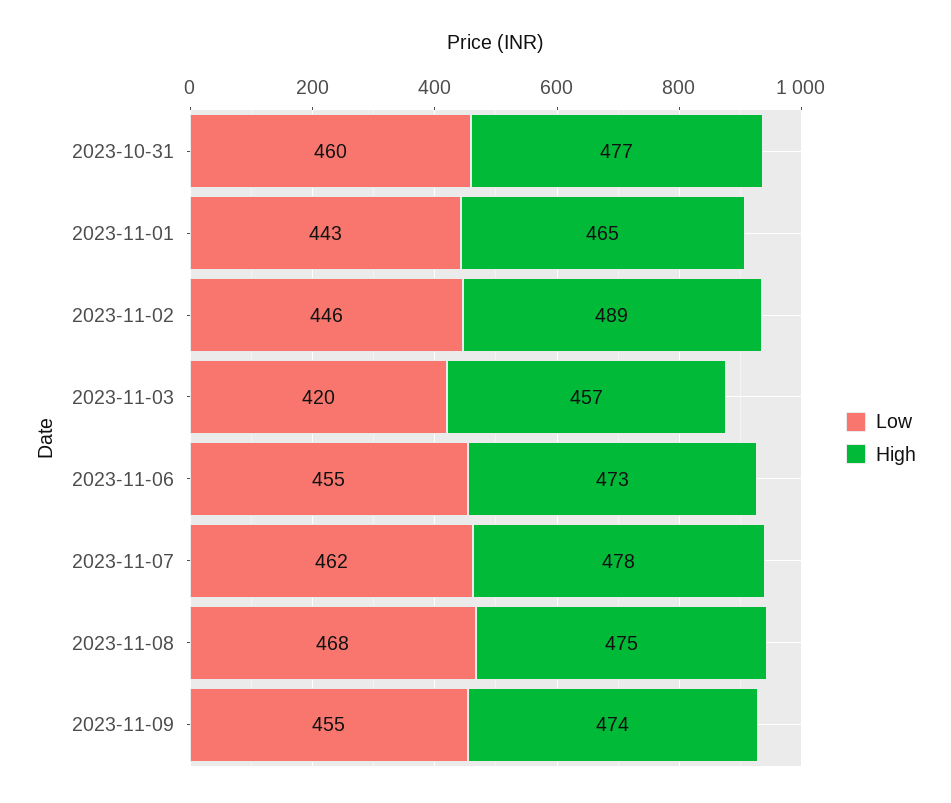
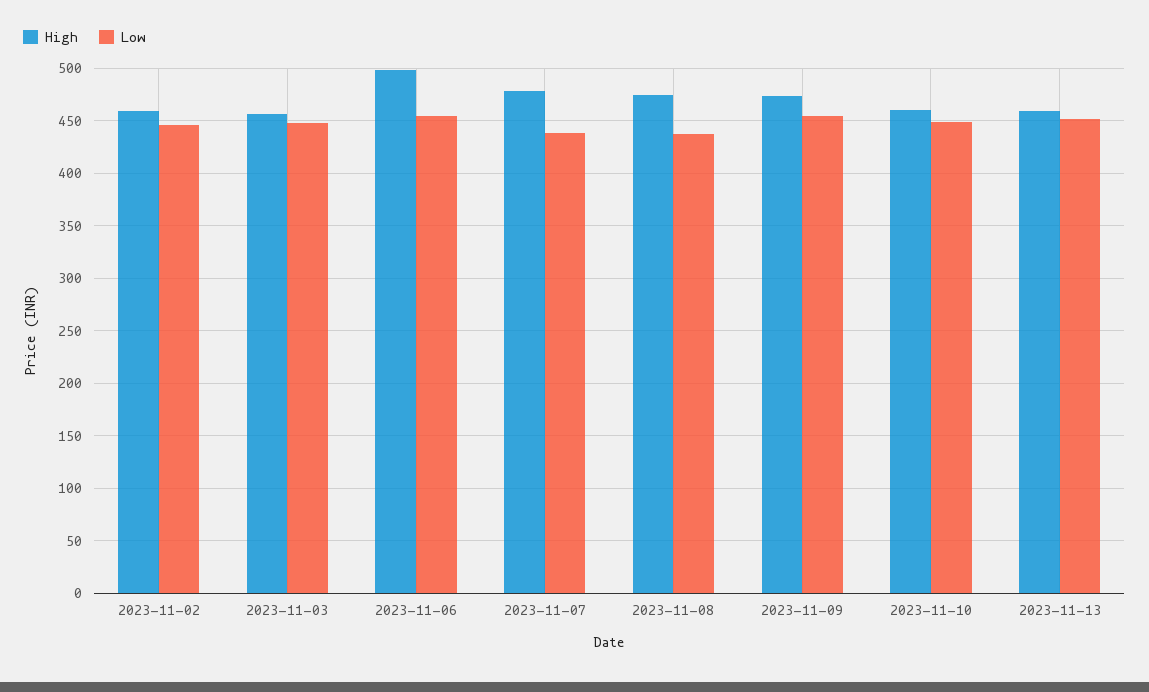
Low, 2023-10-31: 460 -> none
High, 2023-10-31: 477 -> none
Low, 2023-11-01: 443 -> none
High, 2023-11-01: 465 -> none
High, 2023-11-02: 489 -> 460
Low, 2023-11-03: 420 -> 450
High, 2023-11-06: 473 -> 500
Low, 2023-11-07: 462 -> 440
Low, 2023-11-08: 468 -> 440
High, 2023-11-10: none -> 460
Low, 2023-11-10: none -> 450
High, 2023-11-13: none -> 460
Low, 2023-11-13: none -> 450

